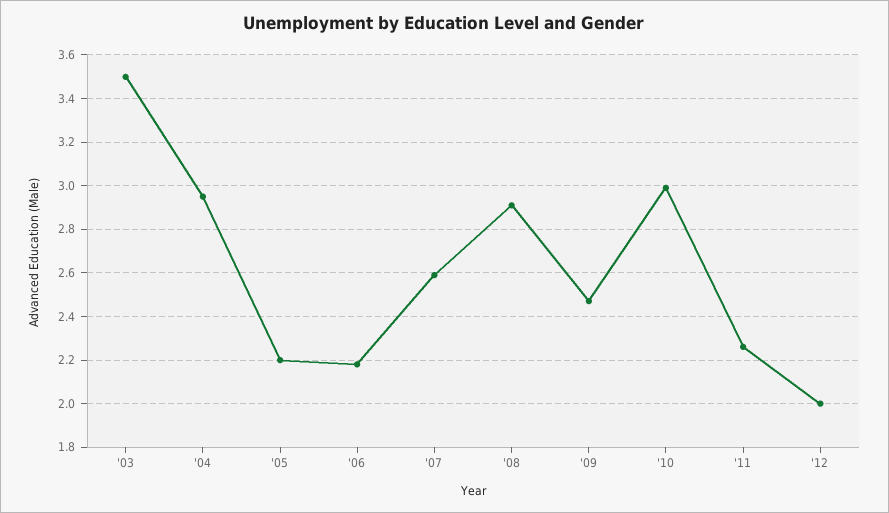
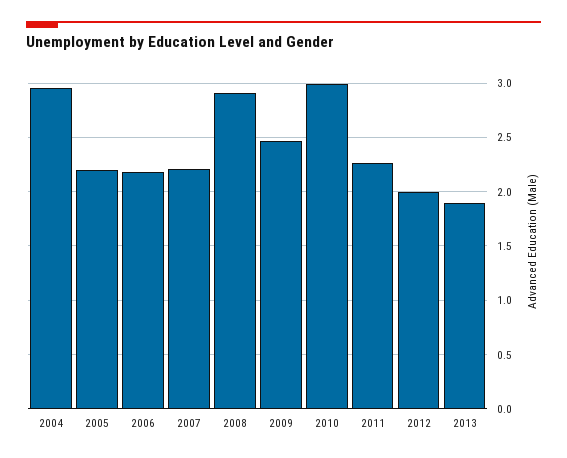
'03: 3.5 -> none
'07: 2.6 -> 2.2
2013: none -> 1.9

